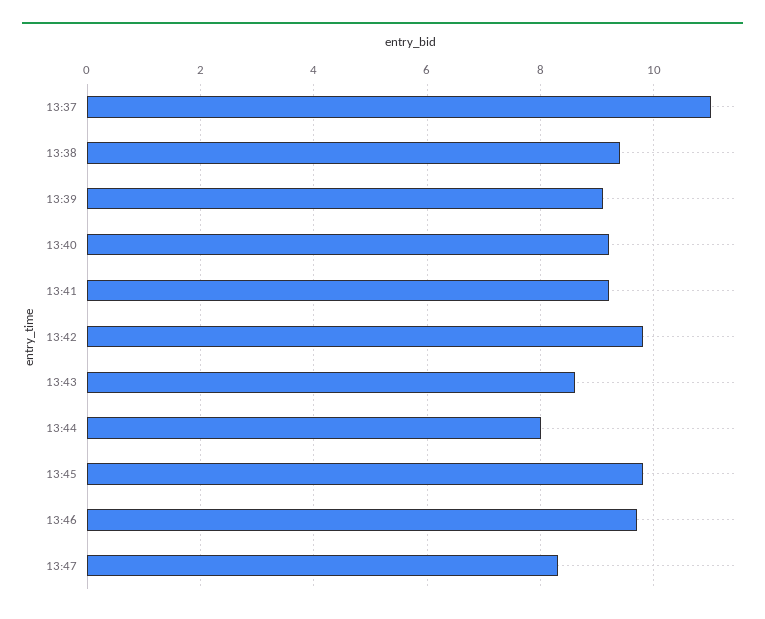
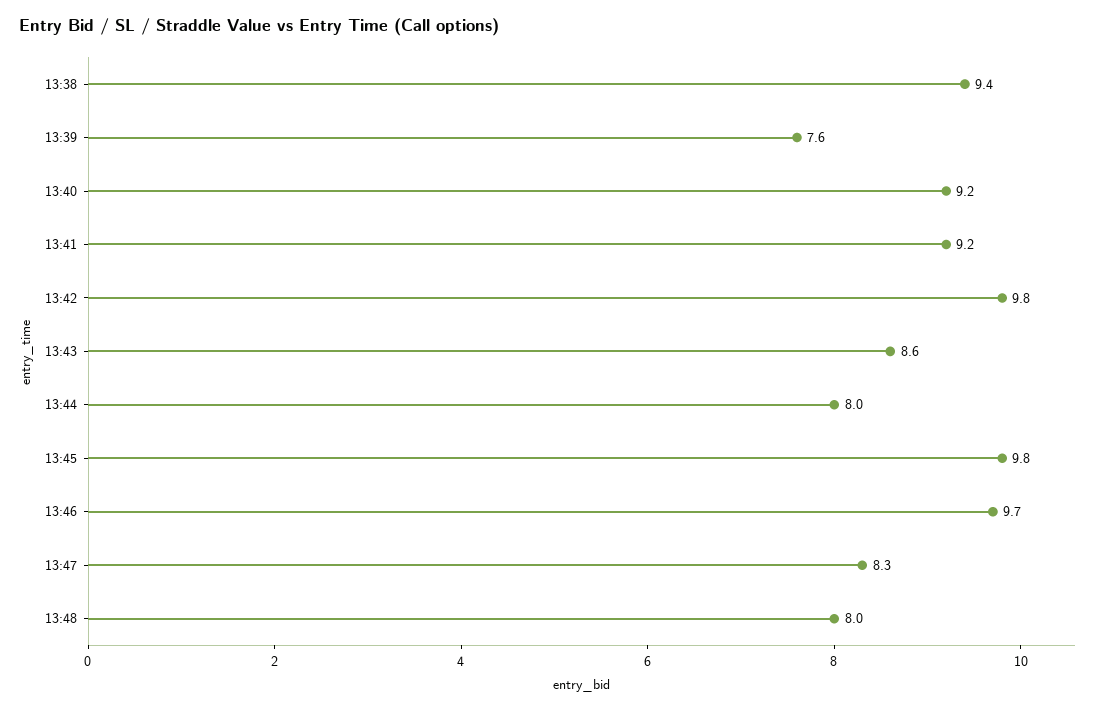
13:37: 11 -> none
13:39: 9 -> 7.6
13:48: none -> 8

